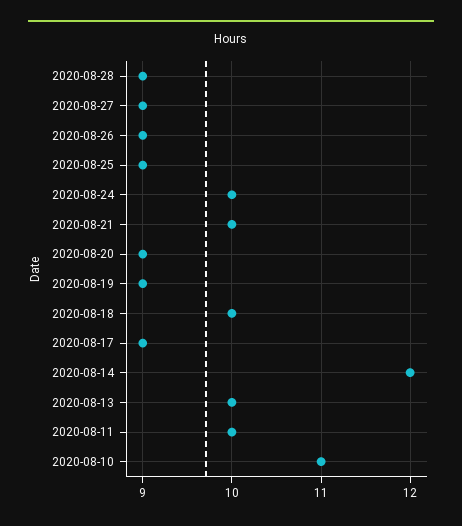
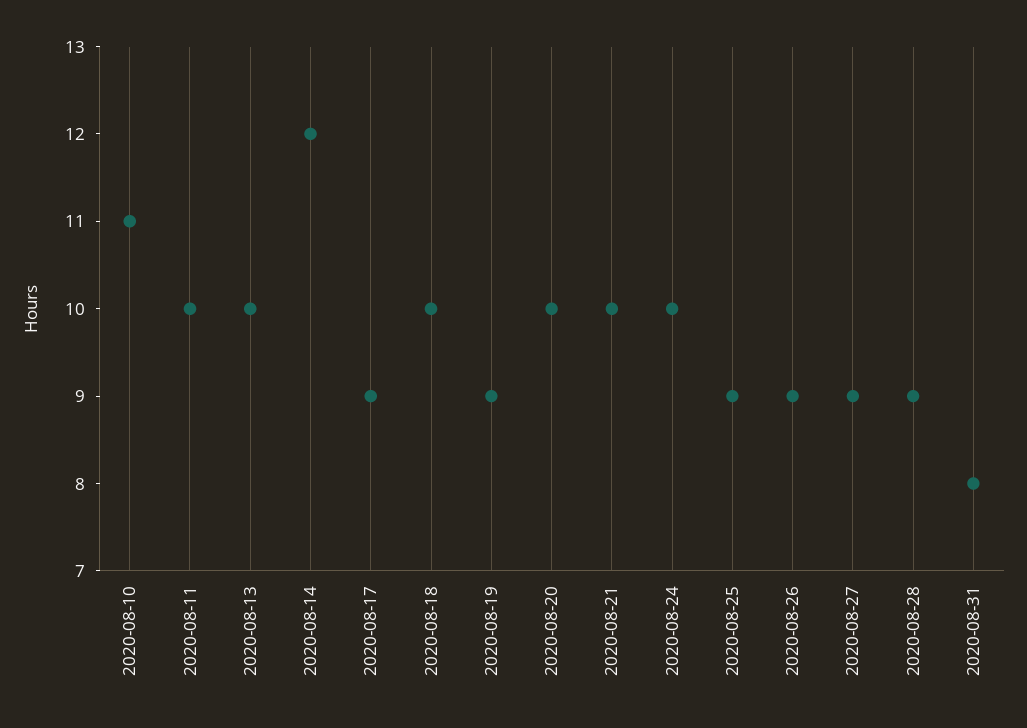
2020-08-20: 9 -> 10
2020-08-31: none -> 8

